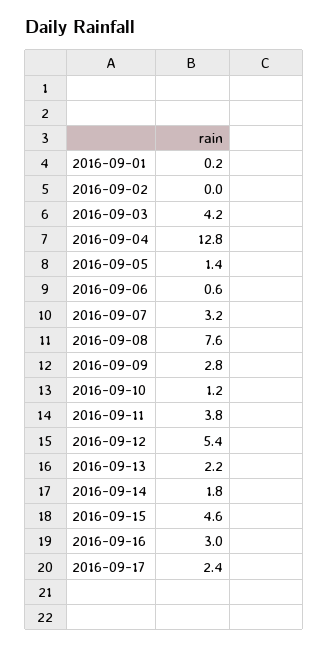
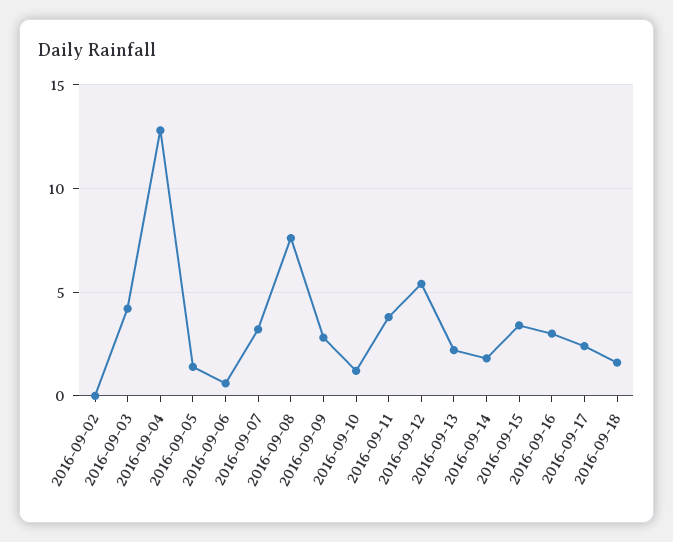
2016-09-01: 0.2 -> none
2016-09-15: 4.6 -> 3.5
2016-09-18: none -> 1.5

